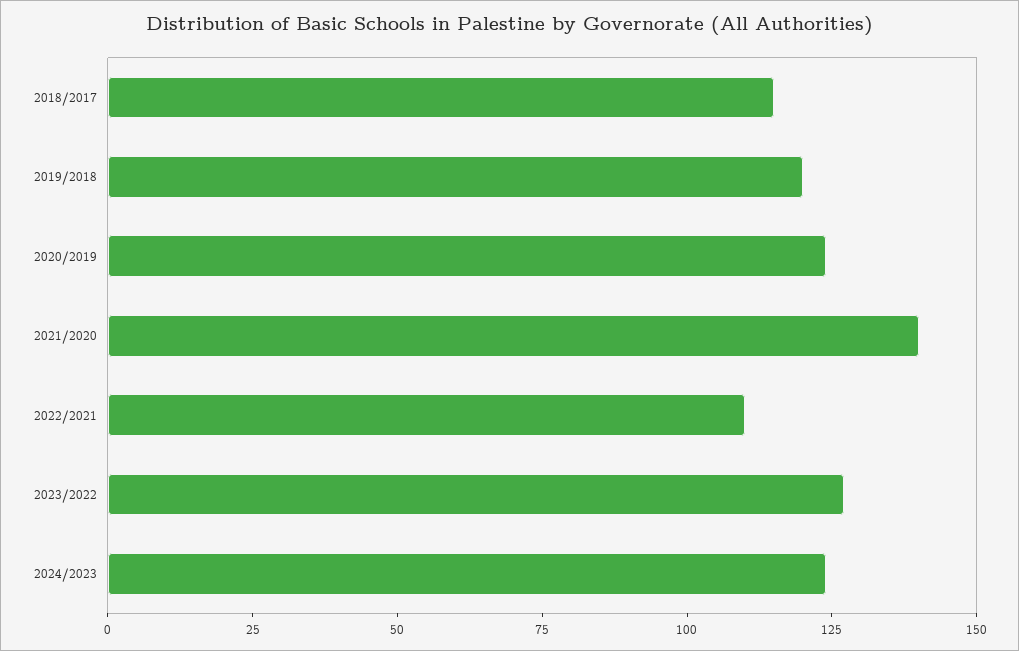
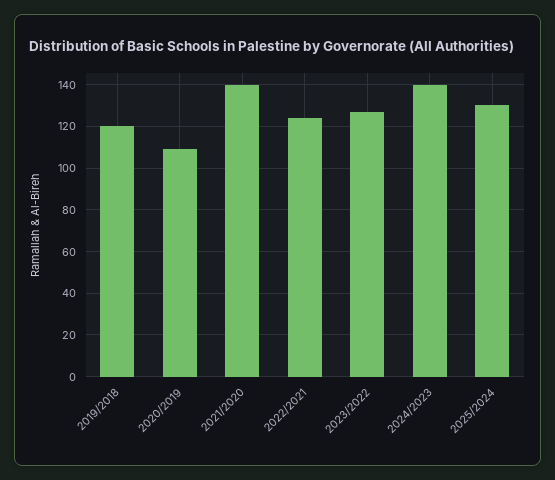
2018/2017: 115 -> none
2020/2019: 125 -> 110
2022/2021: 110 -> 125
2024/2023: 125 -> 140
2025/2024: none -> 130

